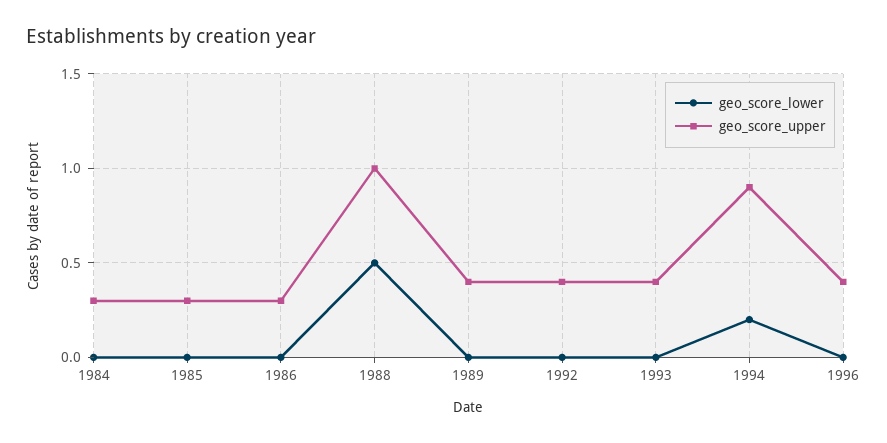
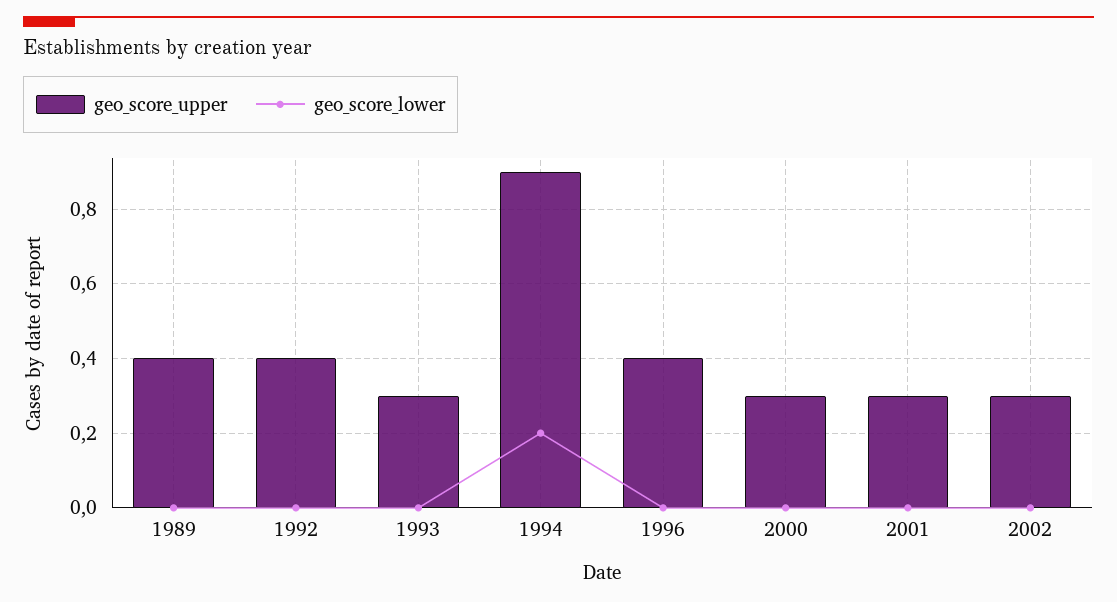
geo_score_lower, 1984: 0 -> none
geo_score_upper, 1984: 0.3 -> none
geo_score_lower, 1985: 0 -> none
geo_score_upper, 1985: 0.3 -> none
geo_score_lower, 1986: 0 -> none
geo_score_upper, 1986: 0.3 -> none
geo_score_lower, 1988: 0.5 -> none
geo_score_upper, 1988: 1 -> none
geo_score_upper, 1993: 0.4 -> 0.3
geo_score_upper, 2000: none -> 0.3
geo_score_lower, 2000: none -> 0
geo_score_upper, 2001: none -> 0.3
geo_score_lower, 2001: none -> 0
geo_score_upper, 2002: none -> 0.3
geo_score_lower, 2002: none -> 0

